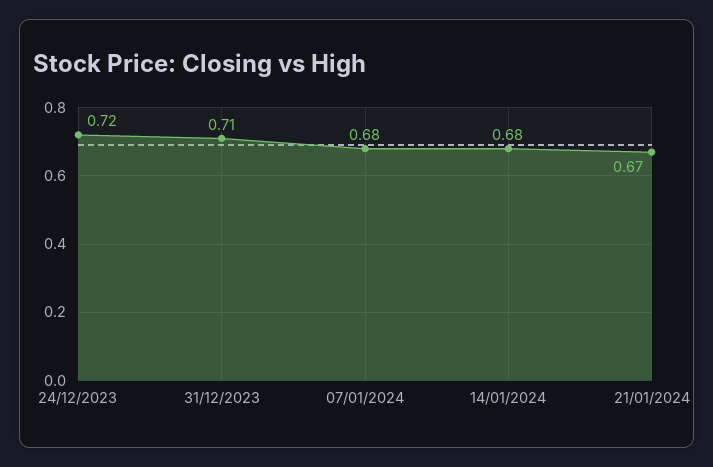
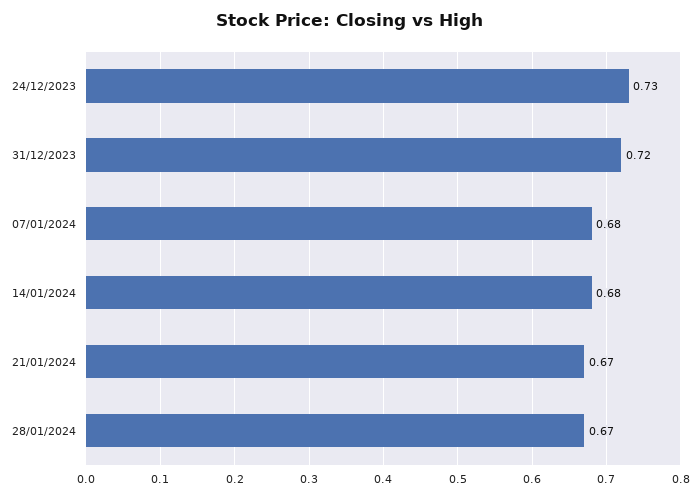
24/12/2023: 0.72 -> 0.73
31/12/2023: 0.71 -> 0.72
28/01/2024: none -> 0.67

